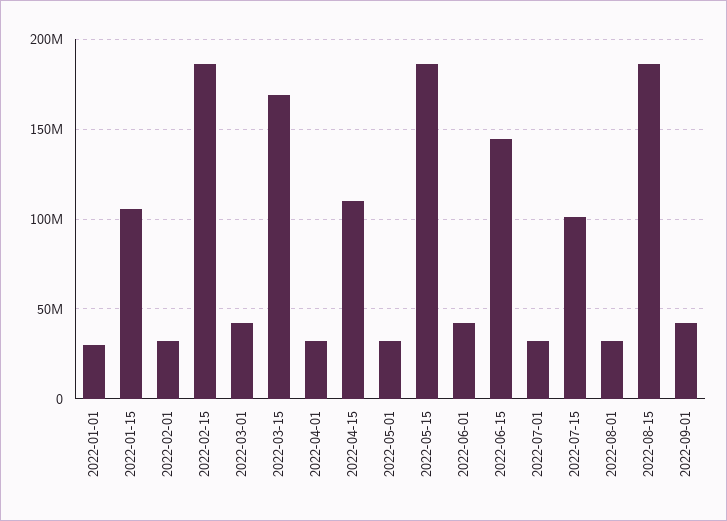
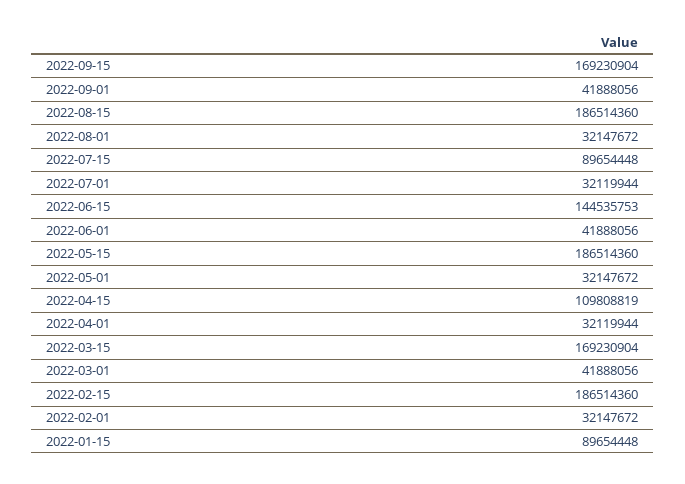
2022-01-01: 30000000 -> none
2022-01-15: 105000000 -> 89654448
2022-07-15: 100000000 -> 89654448
2022-09-15: none -> 169230904

